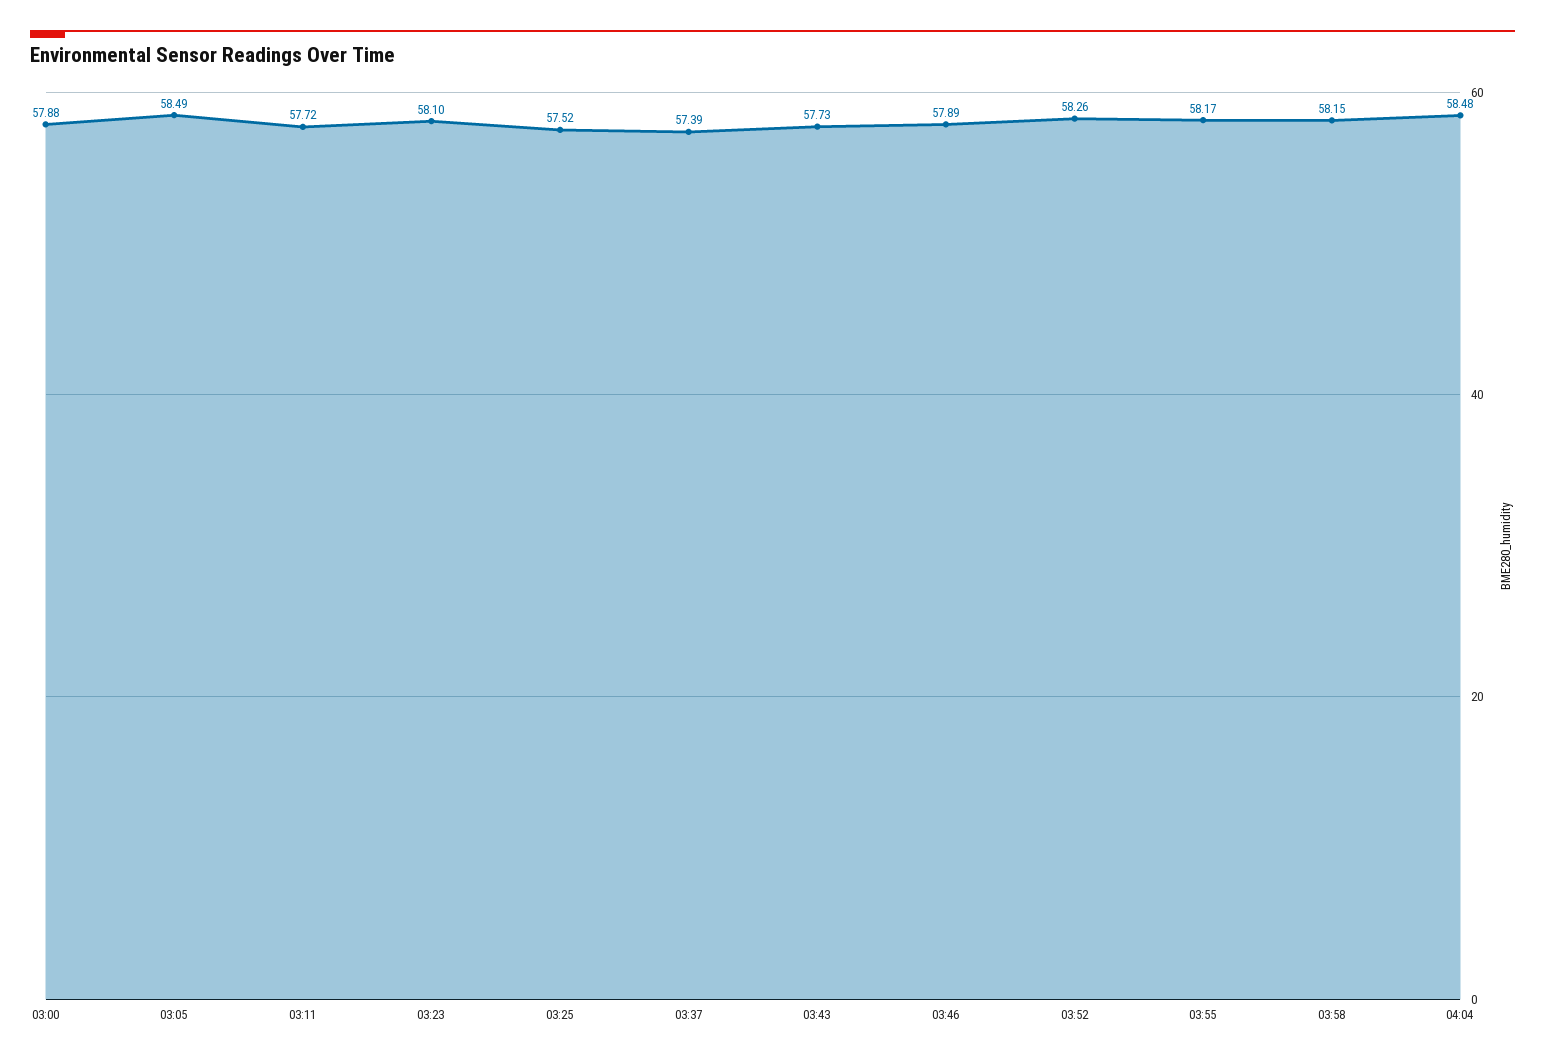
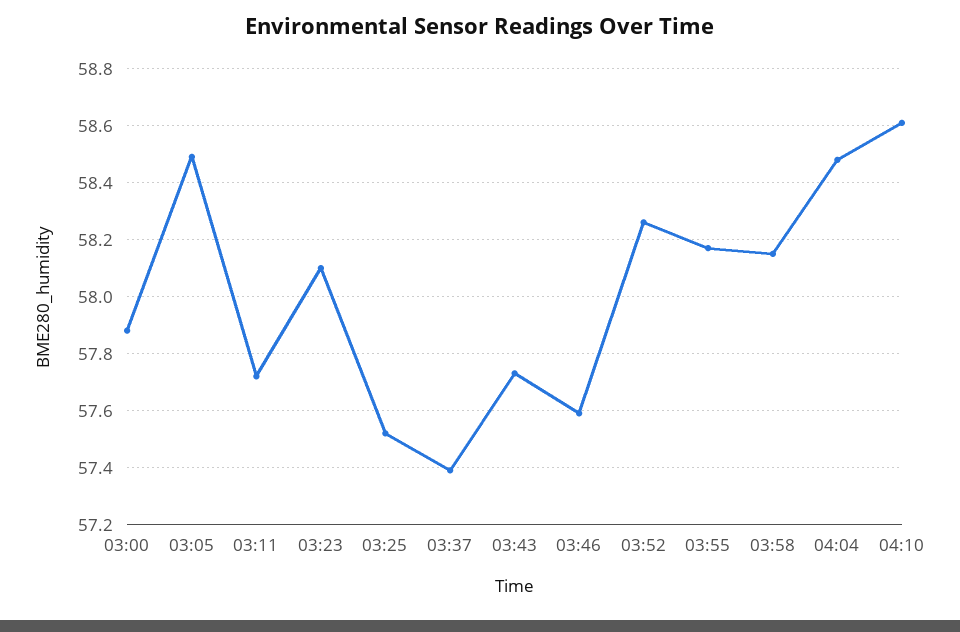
03:46: 57.89 -> 57.6
04:10: none -> 58.6

